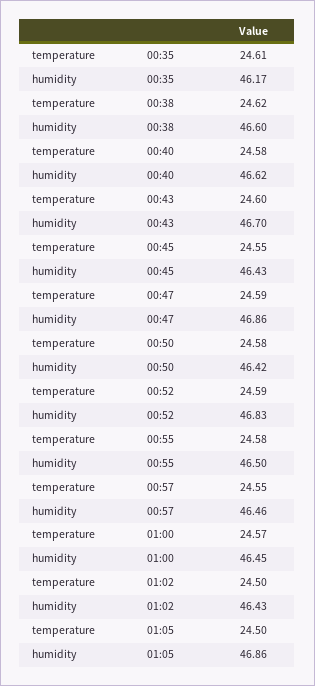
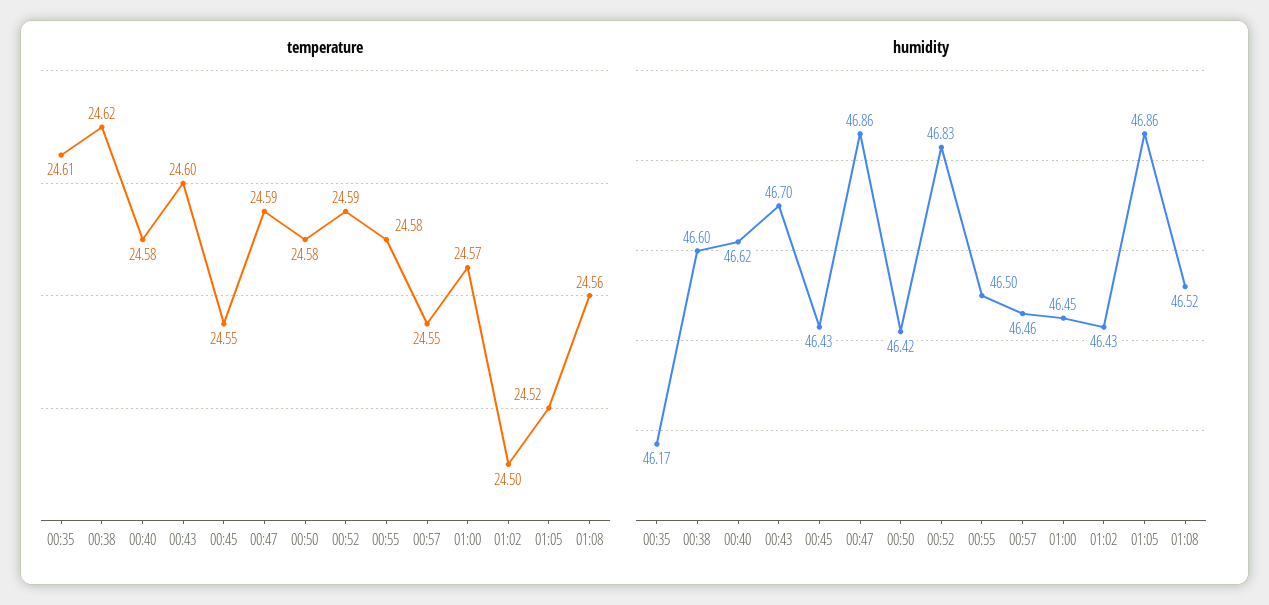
temperature, 01:05: 24.5 -> 24.52
temperature, 01:08: none -> 24.56
humidity, 01:08: none -> 46.52

